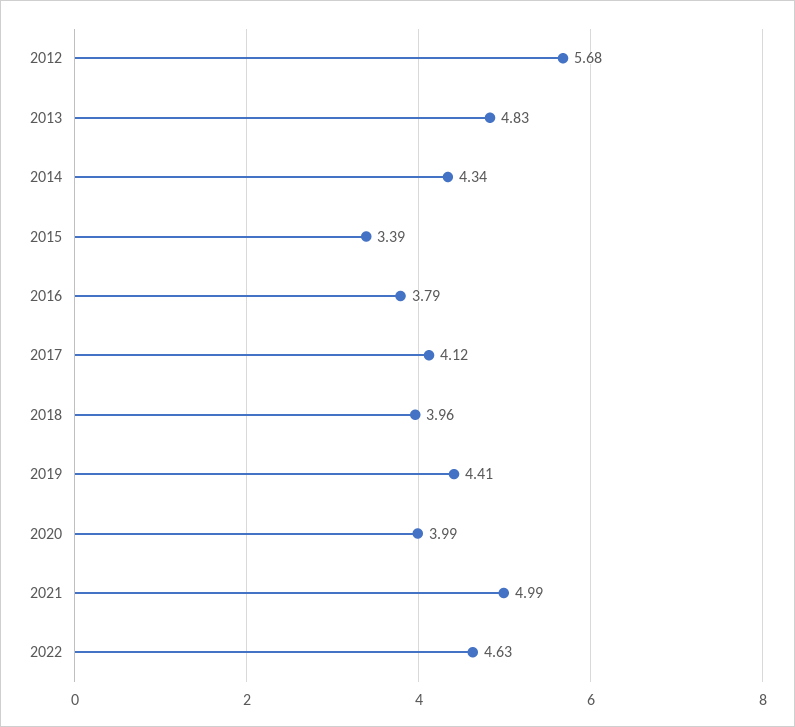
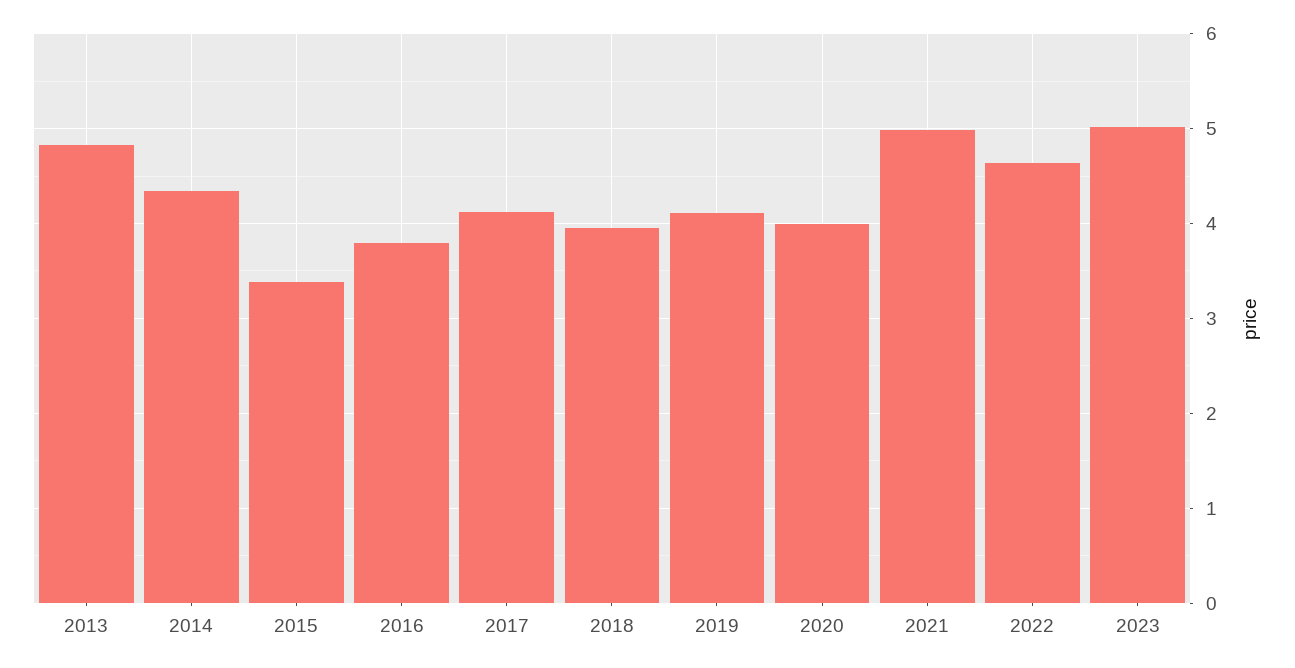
2012: 5.68 -> none
2019: 4.41 -> 4.1
2023: none -> 5

